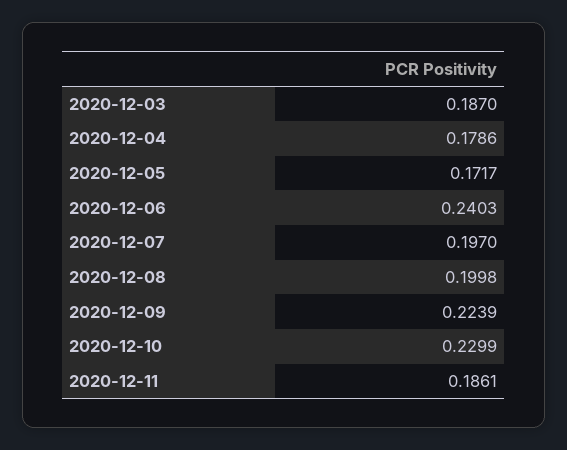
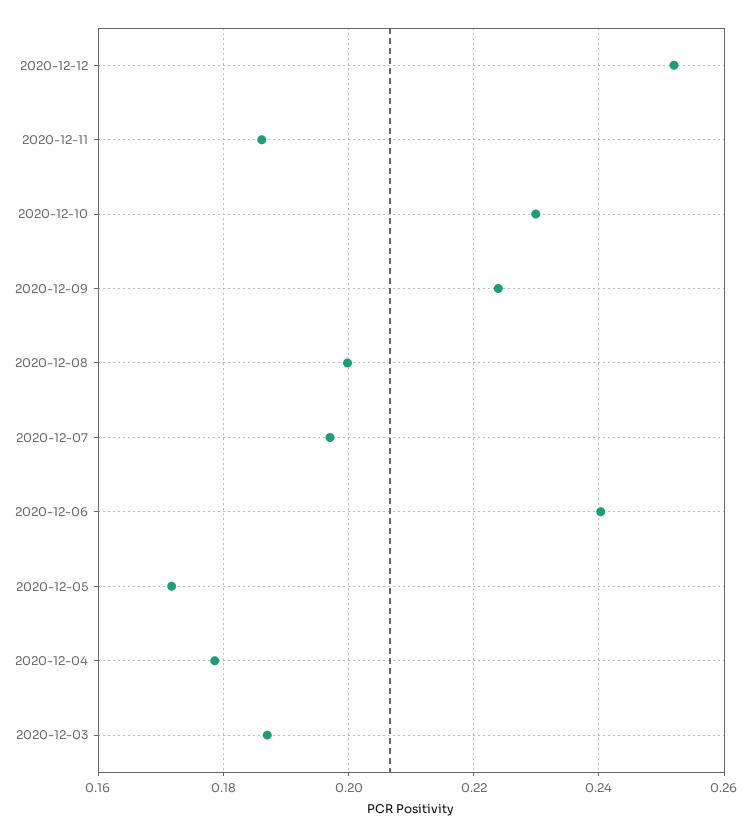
2020-12-12: none -> 0.252

